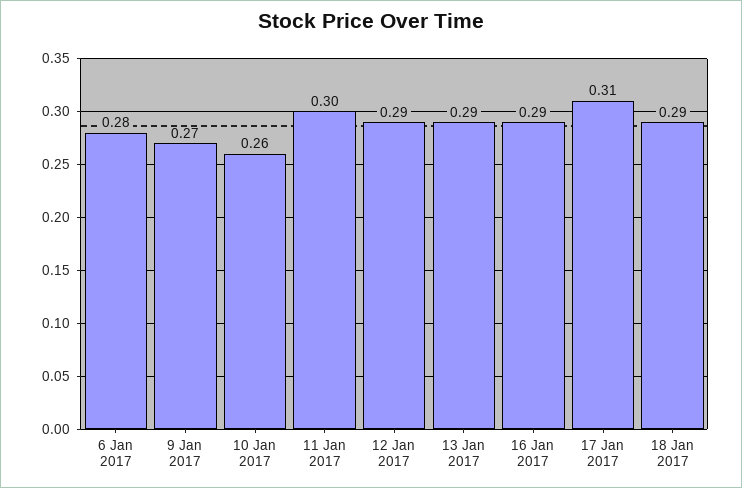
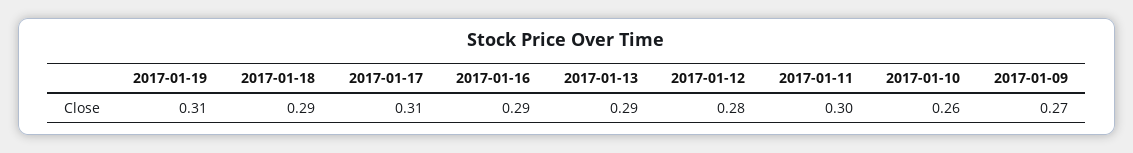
6 Jan 2017: 0.28 -> none
12 Jan 2017: 0.29 -> 0.28
2017-01-19: none -> 0.31

